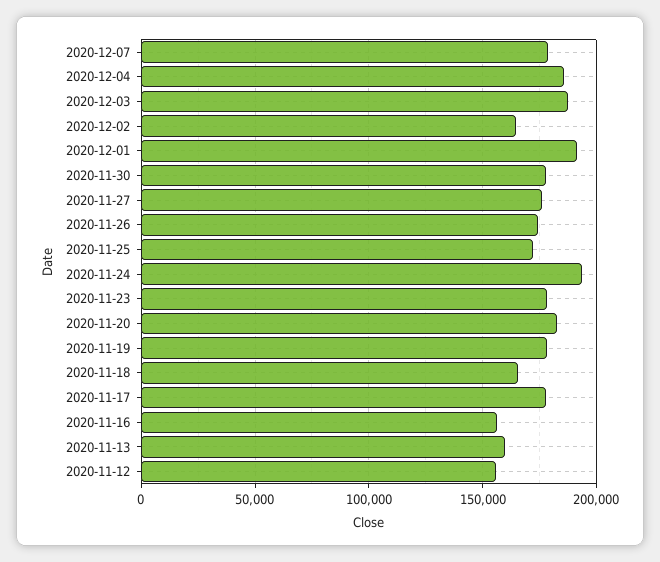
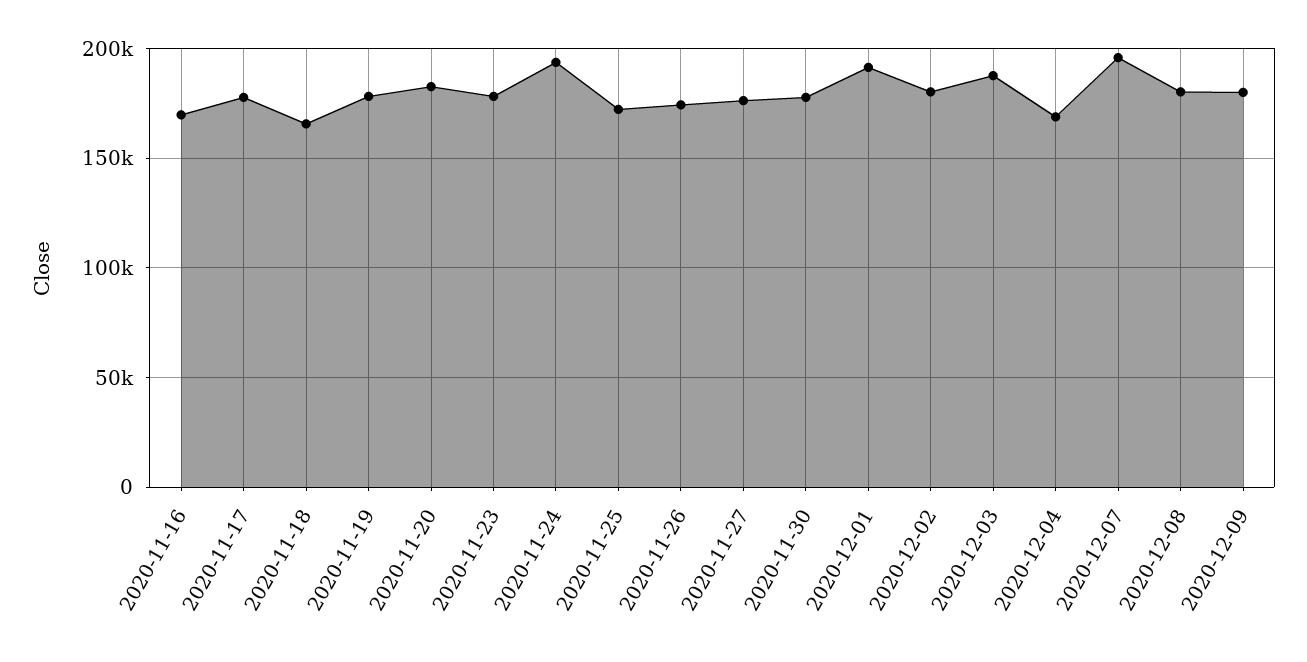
2020-12-07: 180000 -> 195000
2020-12-04: 185000 -> 170000
2020-12-02: 165000 -> 180000
2020-11-16: 155000 -> 170000
2020-11-13: 160000 -> none
2020-11-12: 155000 -> none
2020-12-08: none -> 180000
2020-12-09: none -> 180000

